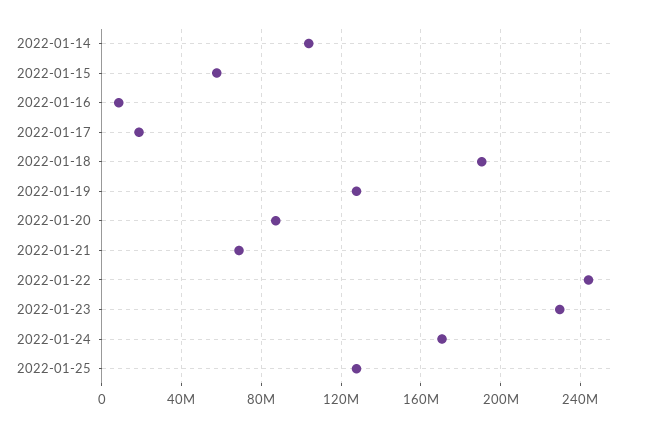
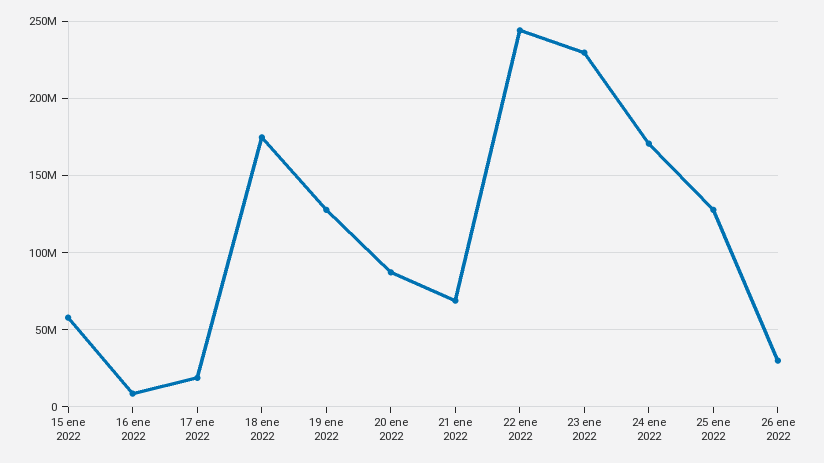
2022-01-14: 105000000 -> none
2022-01-18: 190000000 -> 175000000
26 ene 2022: none -> 30000000

